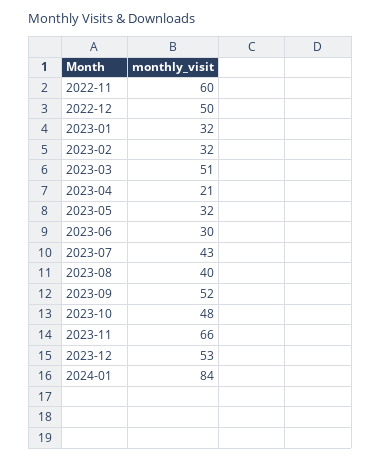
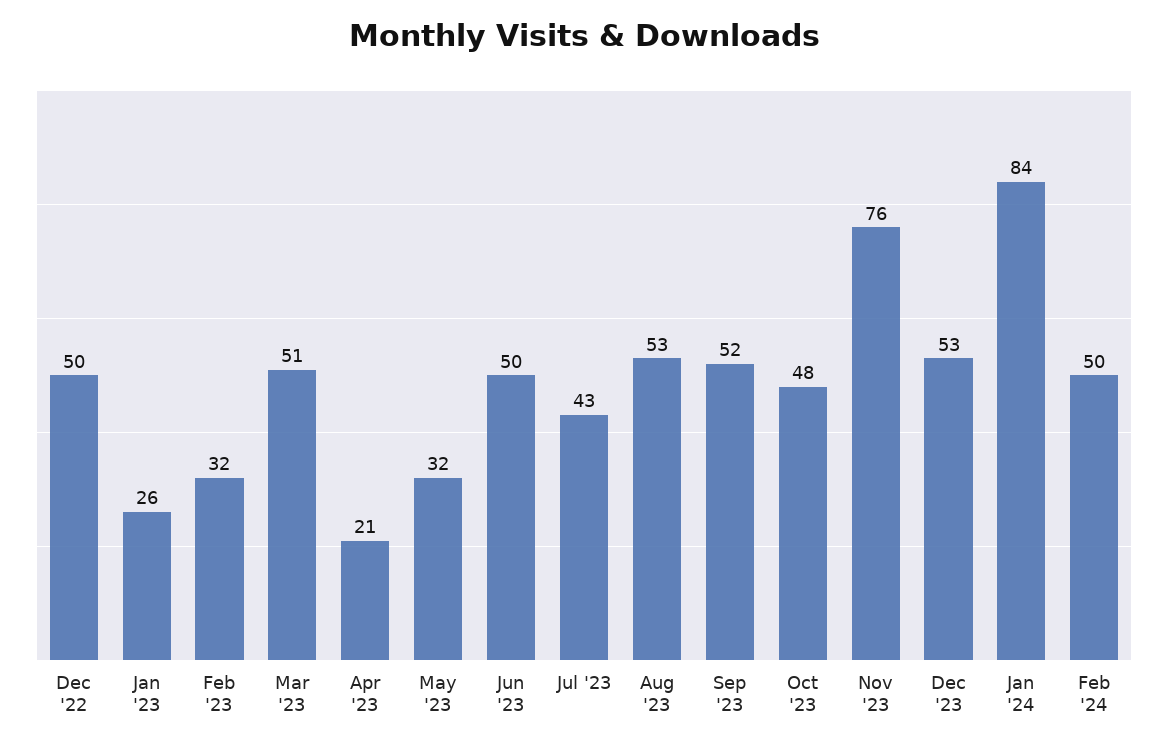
2022-11: 60 -> none
2023-01: 32 -> 26
2023-06: 30 -> 50
2023-08: 40 -> 53
2023-11: 66 -> 76
Feb '24: none -> 50

